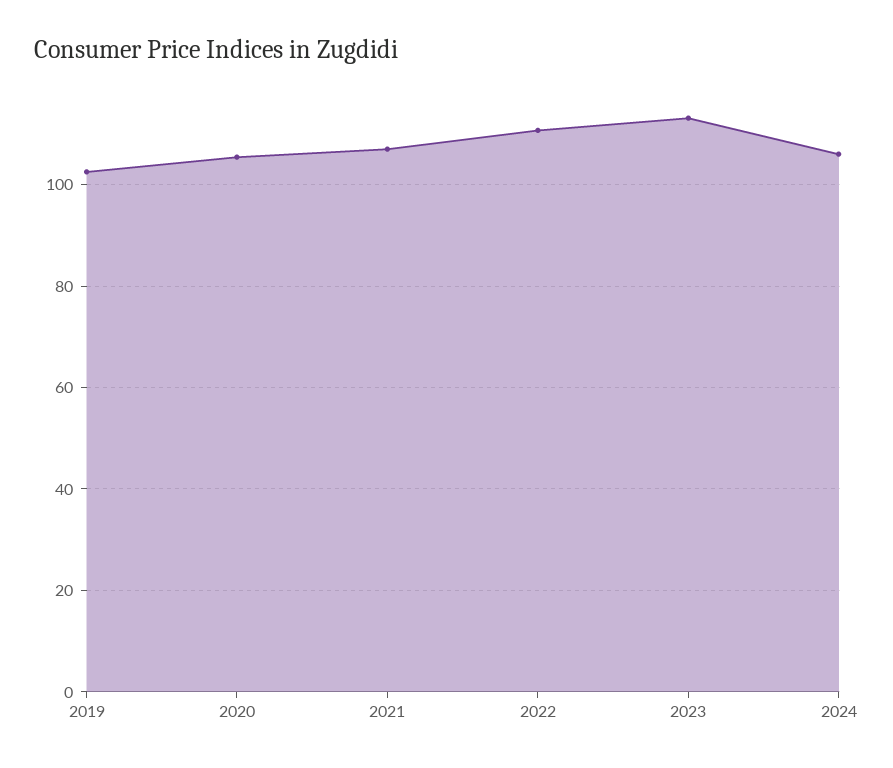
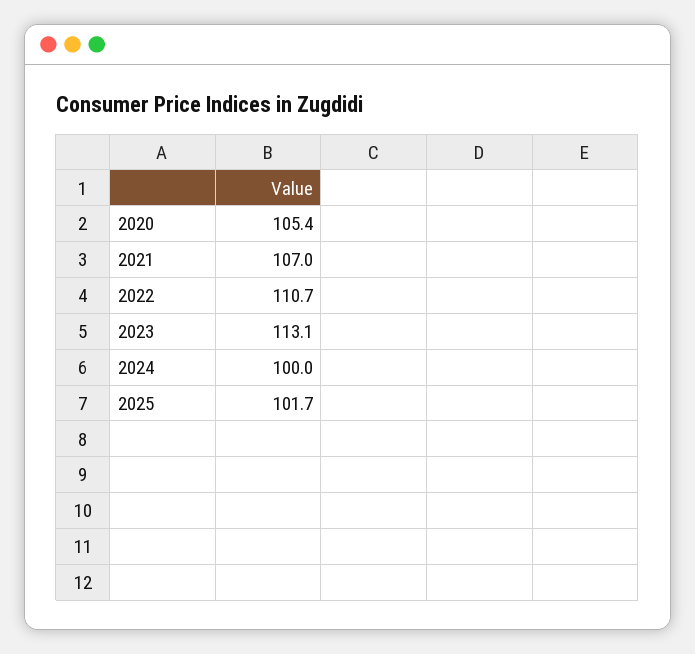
2019: 102 -> none
2024: 106 -> 100
2025: none -> 101.7

